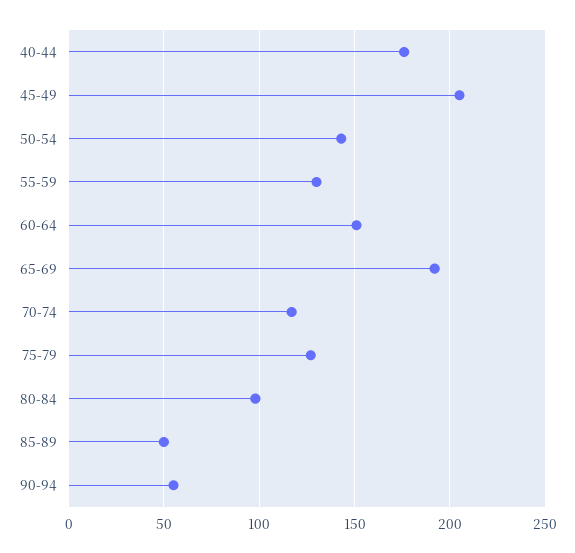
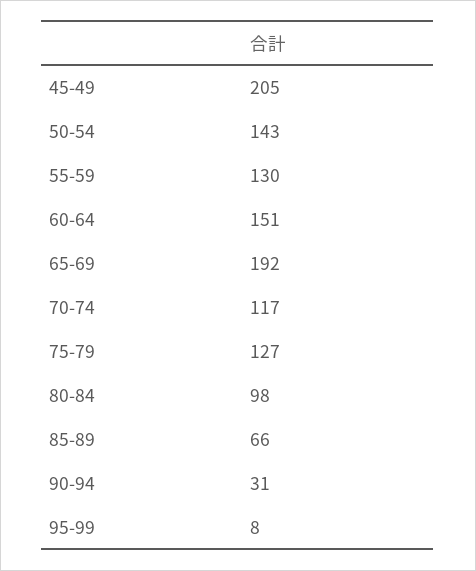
40-44: 175 -> none
85-89: 50 -> 66
90-94: 55 -> 31
95-99: none -> 8

